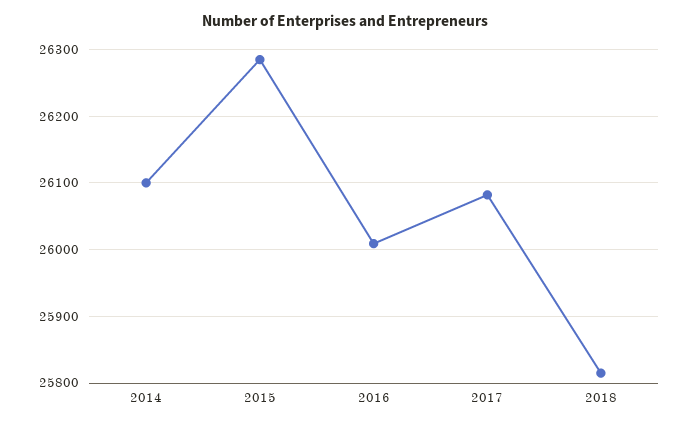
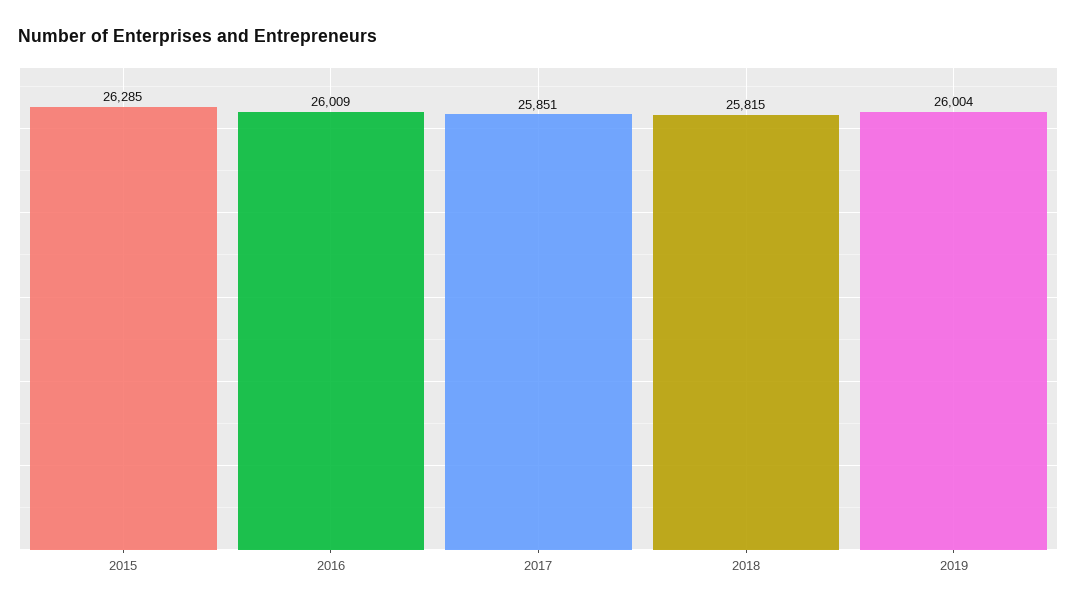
2014: 26100 -> none
2017: 26080 -> 25851
2019: none -> 26004

